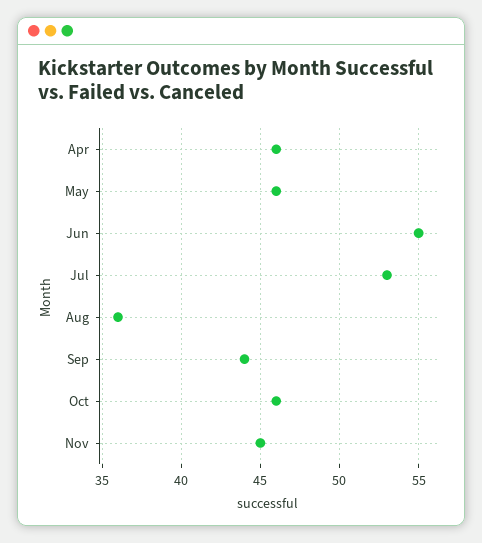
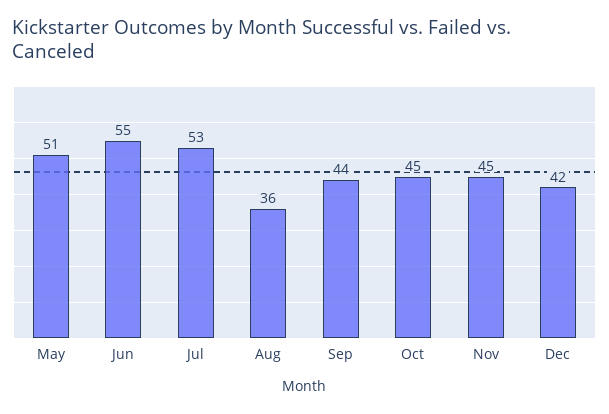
Apr: 46 -> none
May: 46 -> 51
Oct: 46 -> 45
Dec: none -> 42

